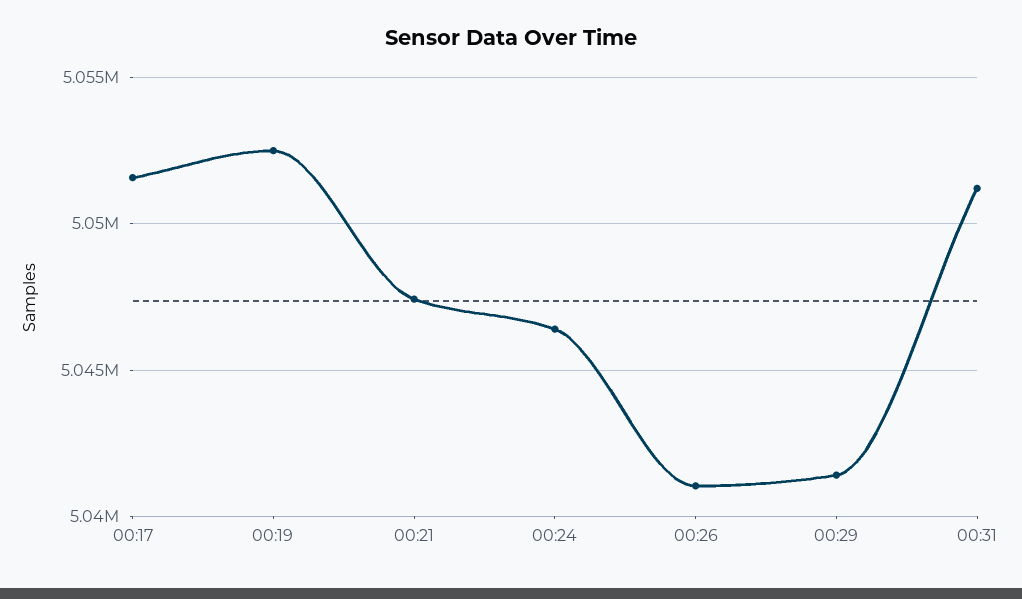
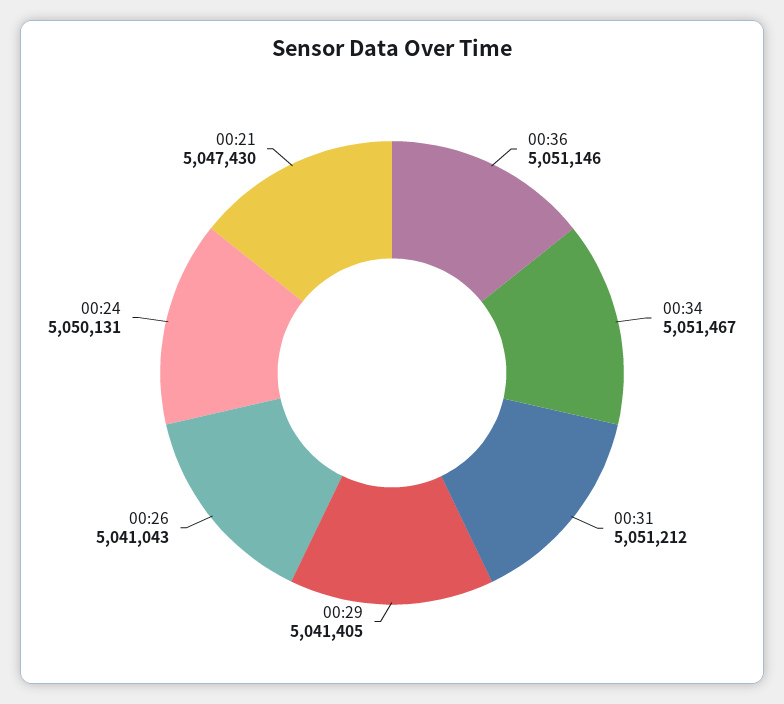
00:17: 5051500 -> none
00:19: 5052500 -> none
00:24: 5046500 -> 5050131
00:36: none -> 5051146
00:34: none -> 5051467

